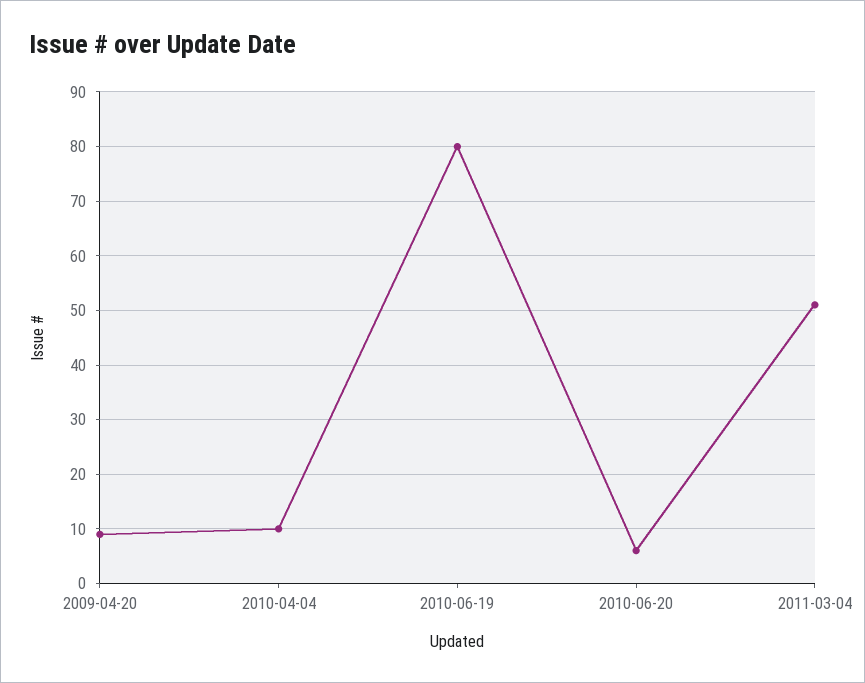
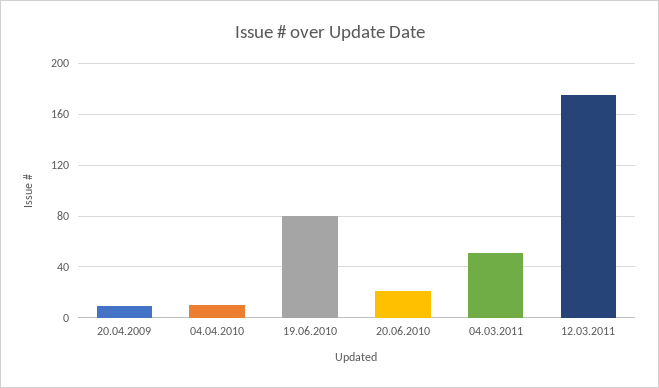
2010-06-20: 5 -> 20
12.03.2011: none -> 175

